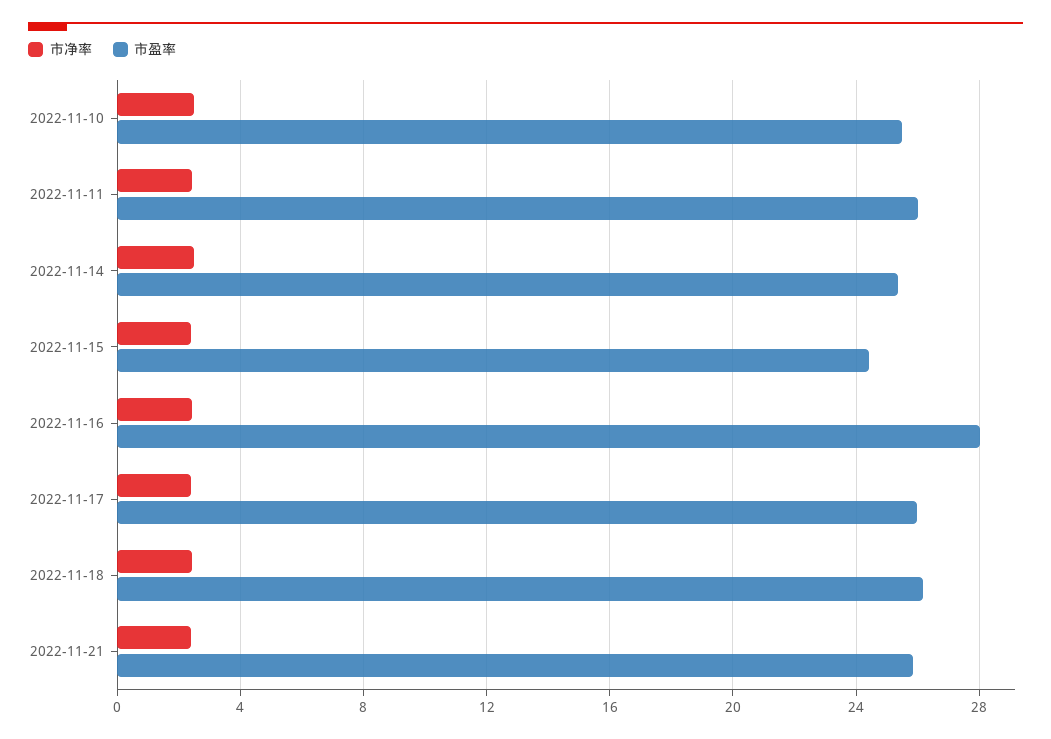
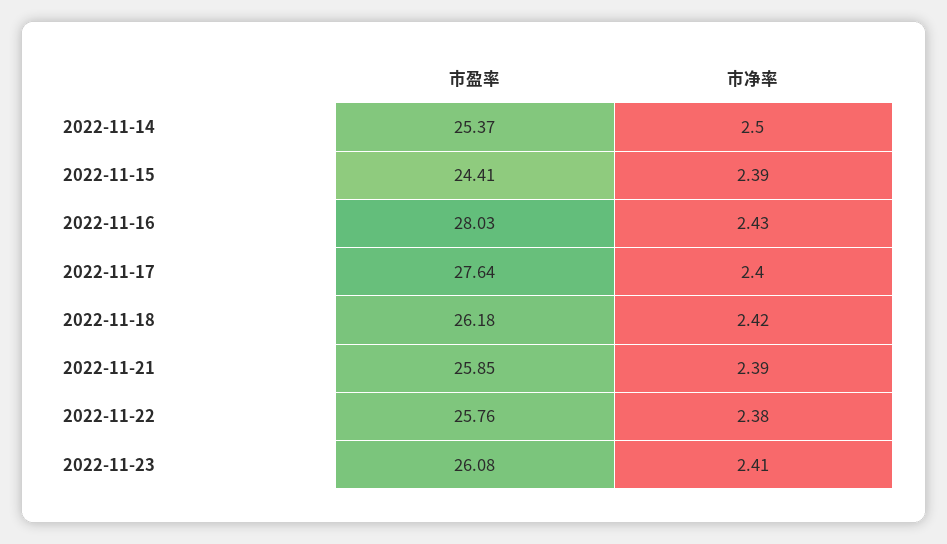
市净率, 2022-11-10: 2.5 -> none
市盈率, 2022-11-10: 25.5 -> none
市净率, 2022-11-11: 2.5 -> none
市盈率, 2022-11-11: 26 -> none
市盈率, 2022-11-17: 26 -> 27.64
市盈率, 2022-11-22: none -> 25.76
市净率, 2022-11-22: none -> 2.38
市盈率, 2022-11-23: none -> 26.08
市净率, 2022-11-23: none -> 2.41

